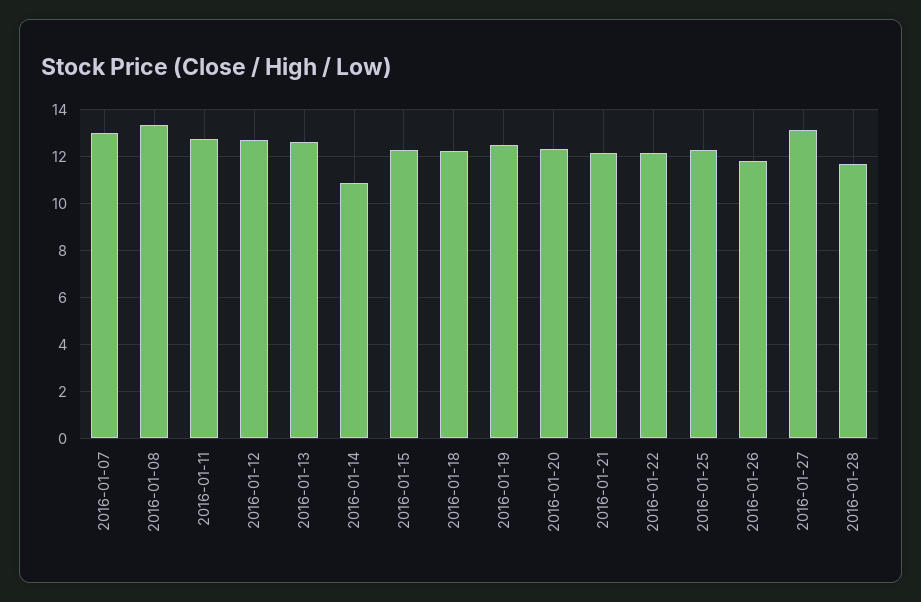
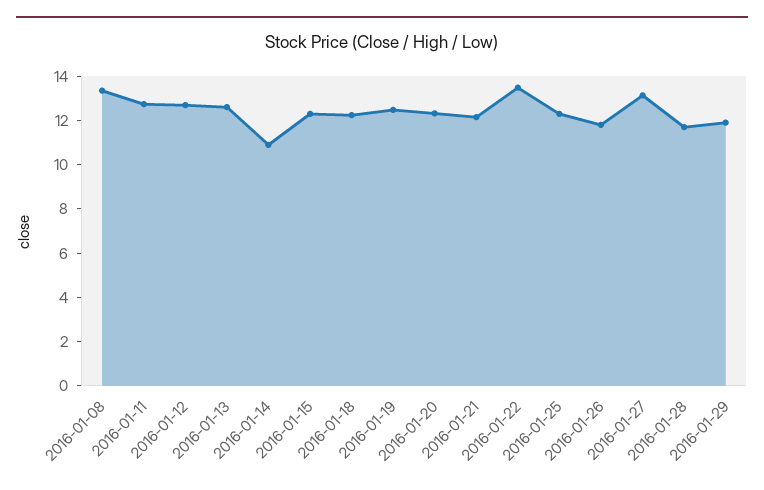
2016-01-07: 13 -> none
2016-01-22: 12 -> 13.5
2016-01-29: none -> 12

